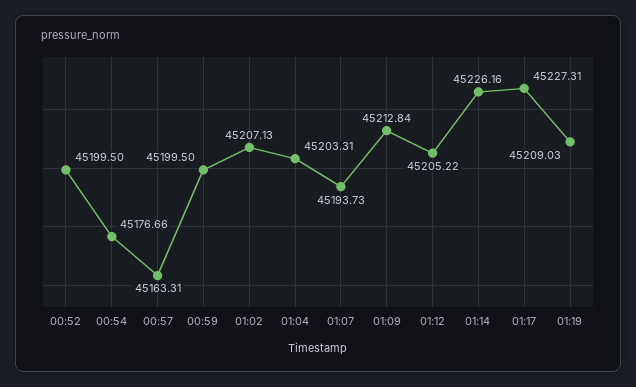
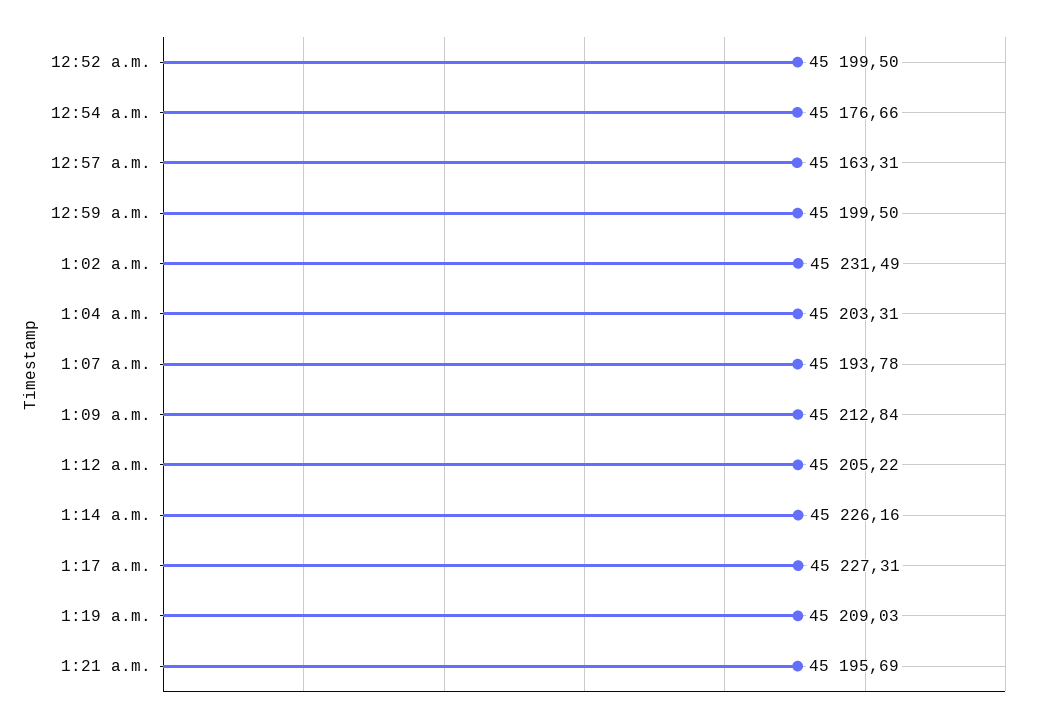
01:02: 45207.13 -> 45231.49
01:07: 45193.73 -> 45193.78
1:21 a.m.: none -> 45195.69

